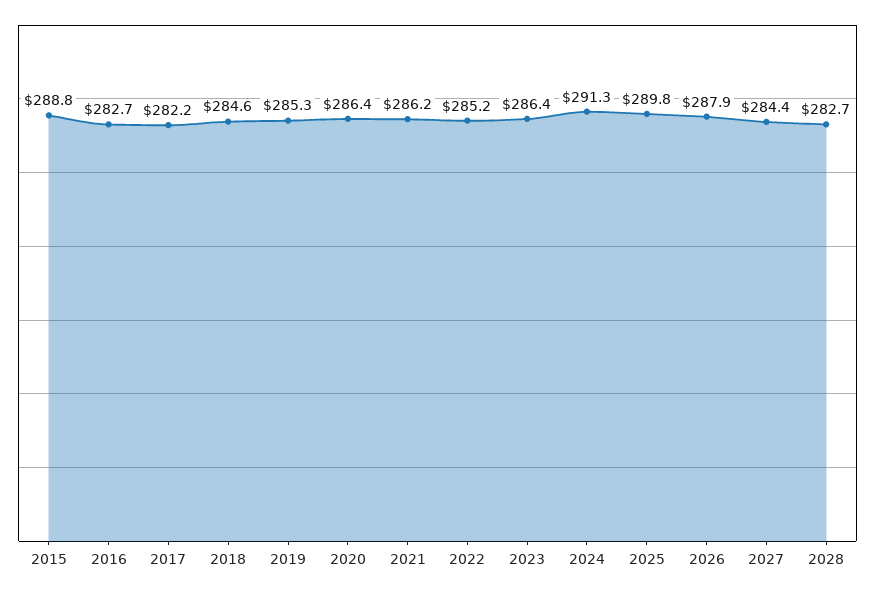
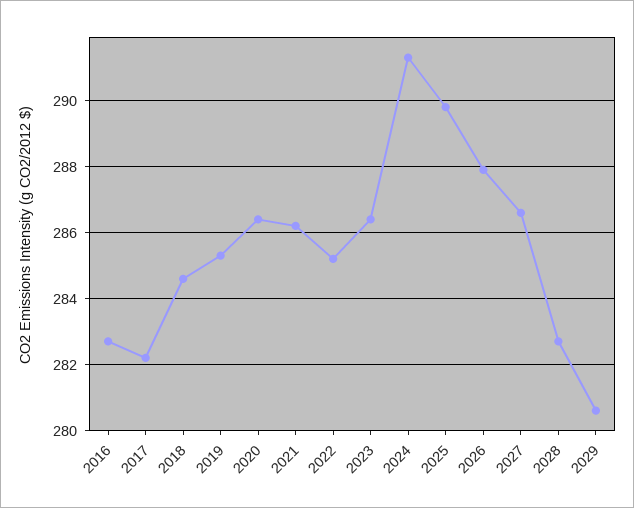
2015: 288.8 -> none
2027: 284.4 -> 286.5
2029: none -> 280.5

